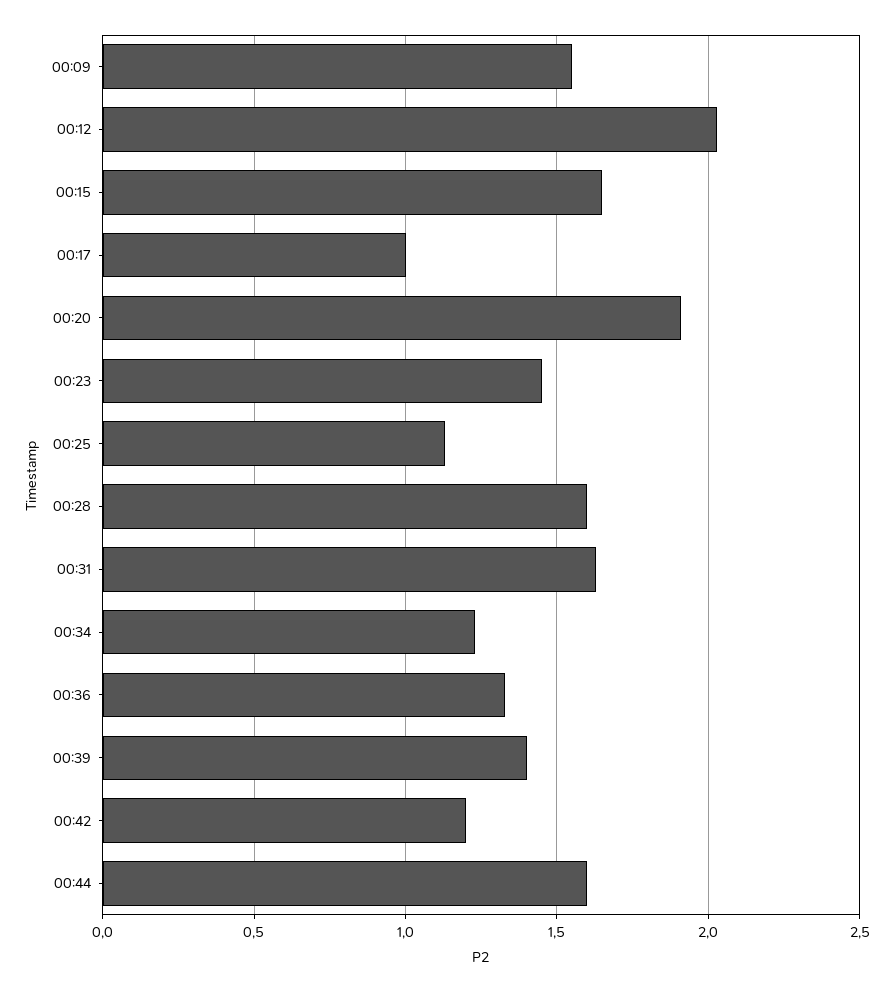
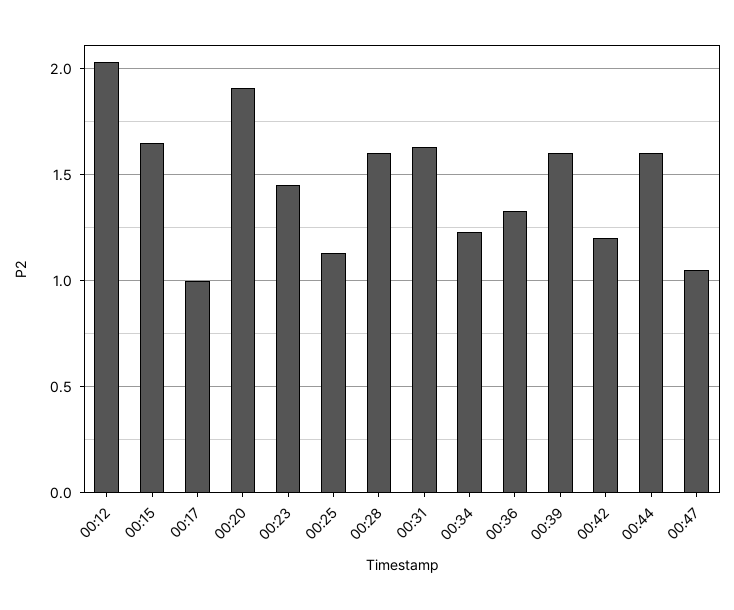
00:09: 1.55 -> none
00:39: 1.4 -> 1.6
00:47: none -> 1.05

